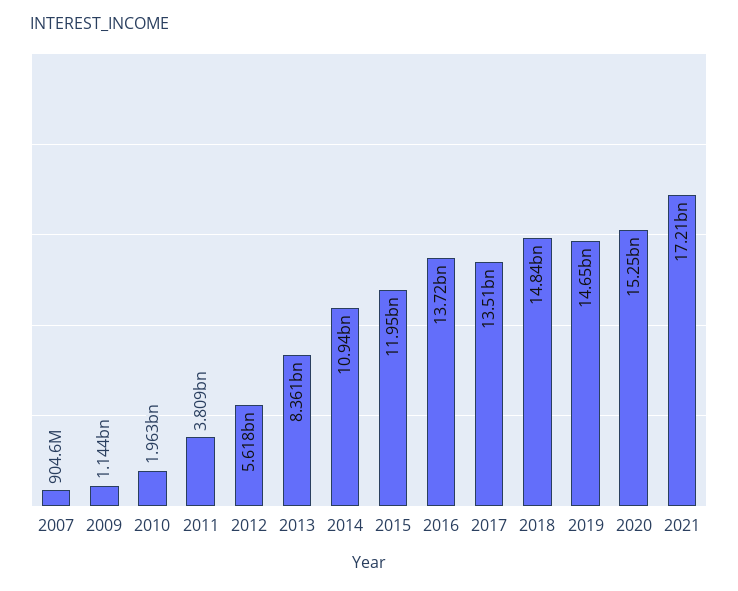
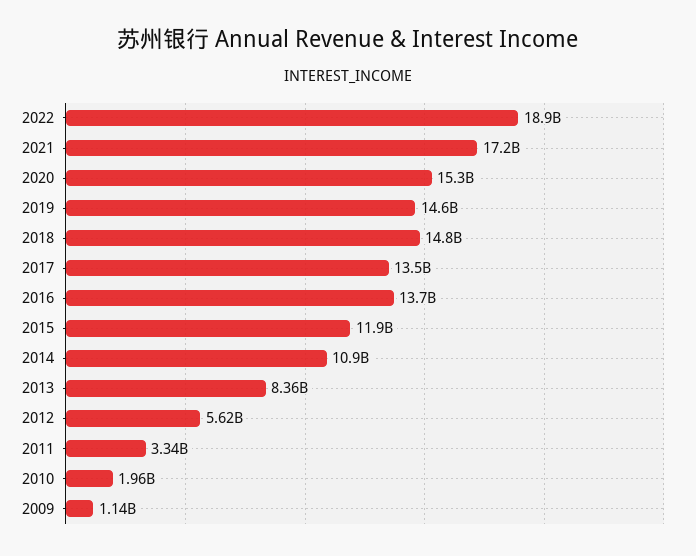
2007: 904600000 -> none
2011: 3809000000 -> 3340000000
2022: none -> 18900000000

